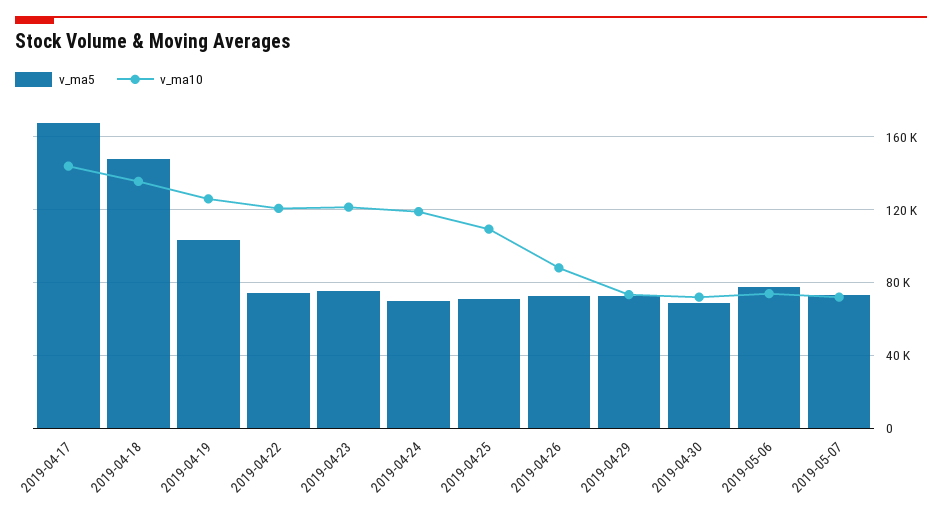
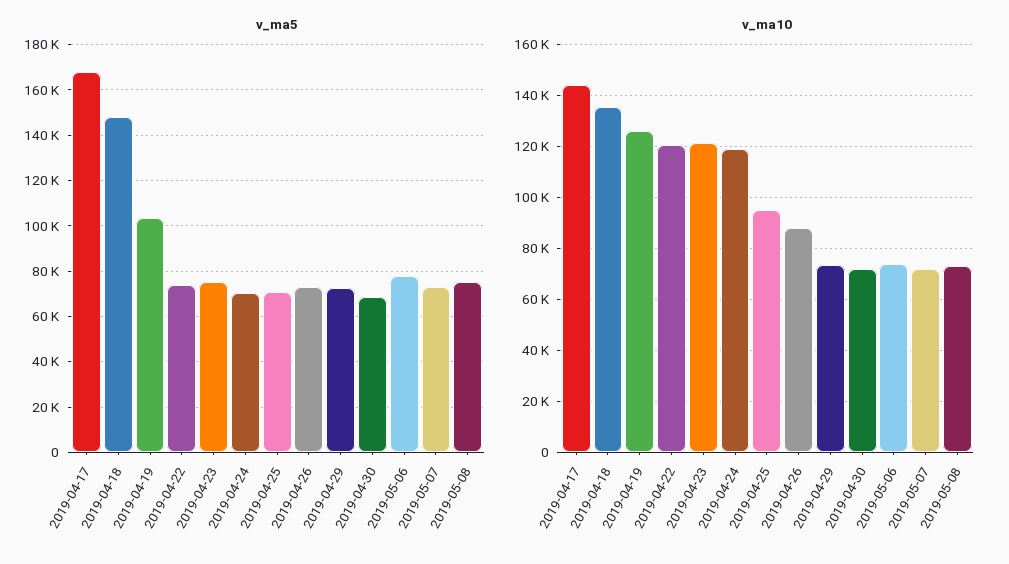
v_ma10, 2019-04-25: 110000 -> 95000
v_ma5, 2019-05-08: none -> 75000
v_ma10, 2019-05-08: none -> 72500

